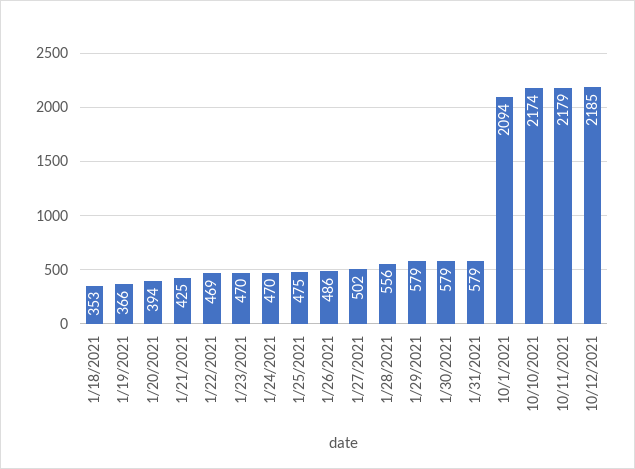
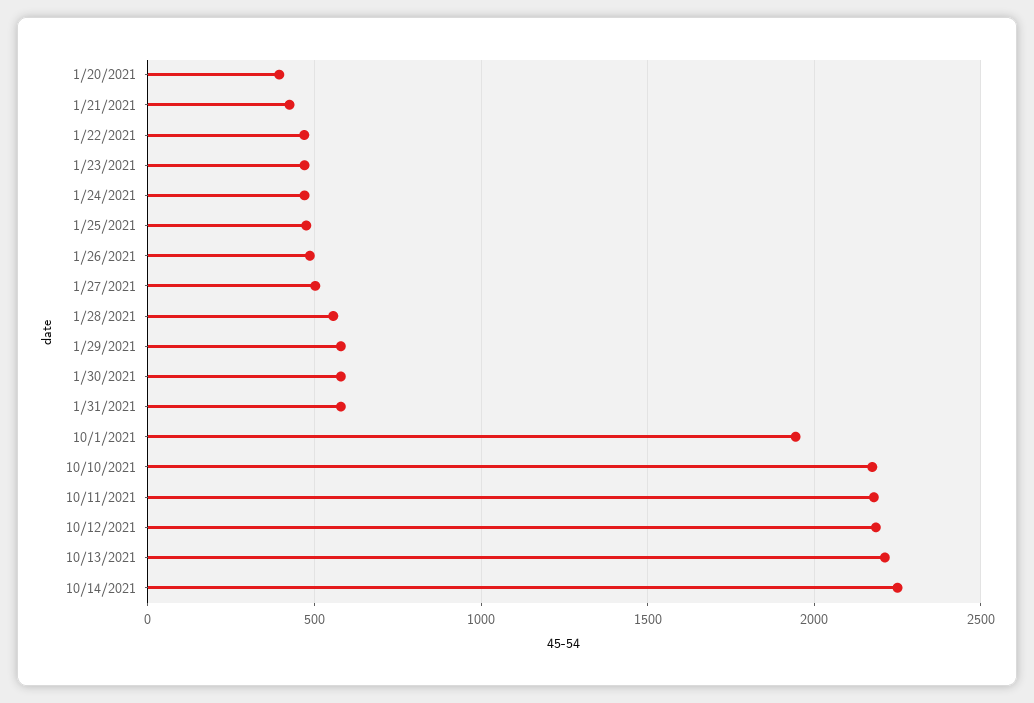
1/18/2021: 353 -> none
1/19/2021: 366 -> none
10/1/2021: 2094 -> 1950
10/13/2021: none -> 2200
10/14/2021: none -> 2250

